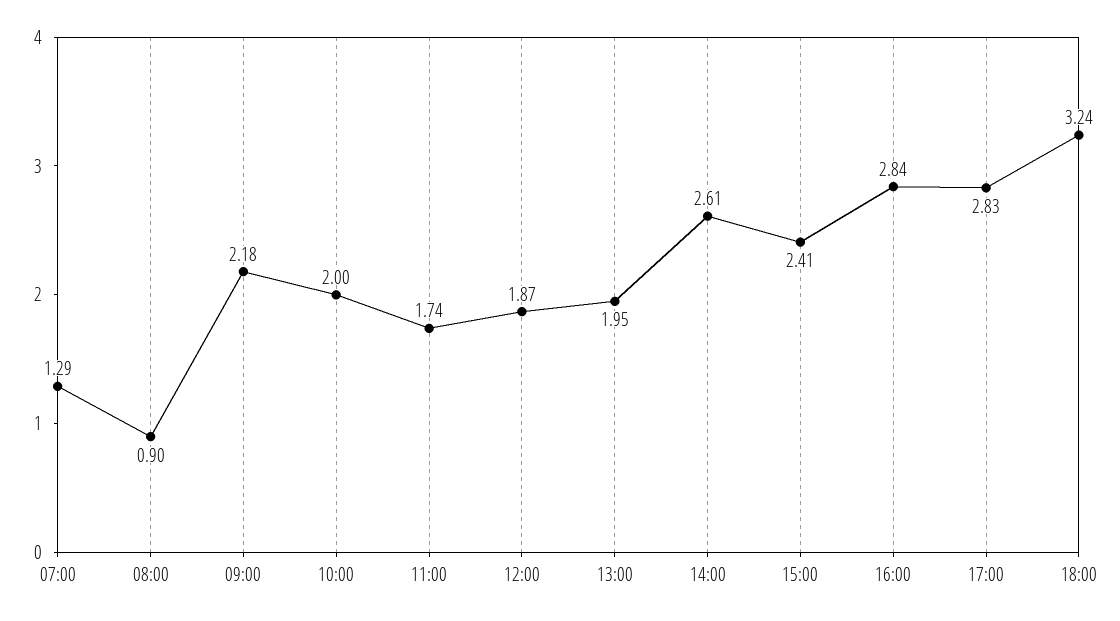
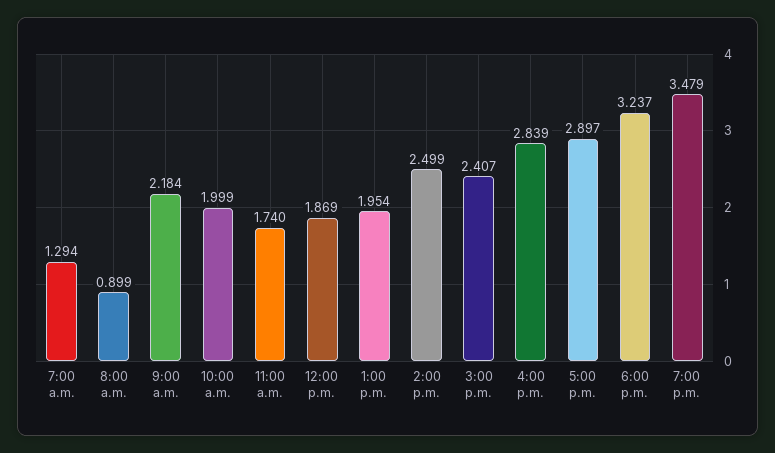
14:00: 2.61 -> 2.499
17:00: 2.83 -> 2.897
7:00 p.m.: none -> 3.479

